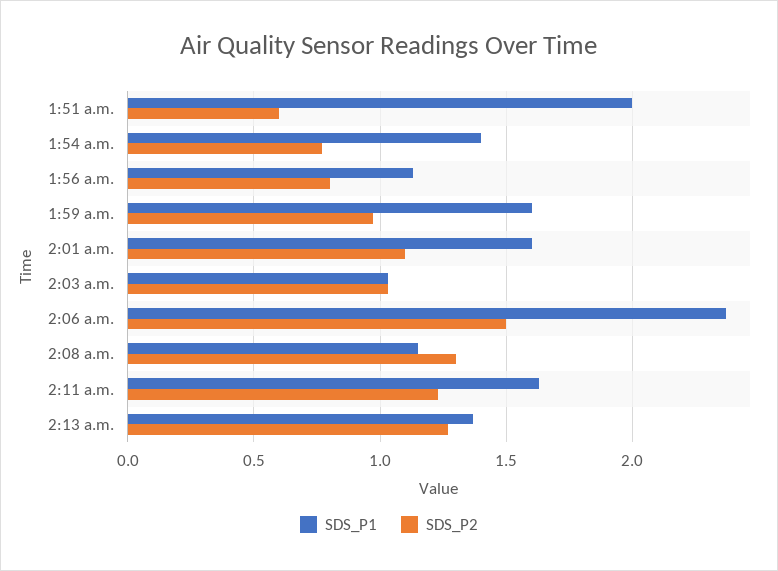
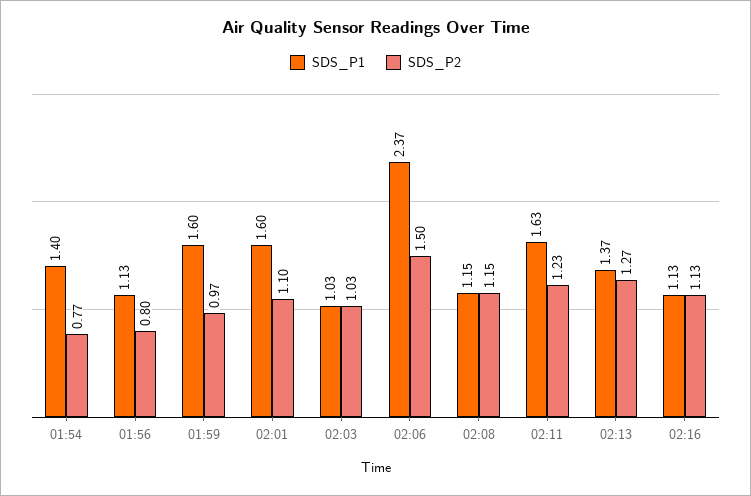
SDS_P1, 1:51 a.m.: 2 -> none
SDS_P2, 1:51 a.m.: 0.6 -> none
SDS_P2, 2:08 a.m.: 1.3 -> 1.15
SDS_P1, 02:16: none -> 1.13
SDS_P2, 02:16: none -> 1.13

